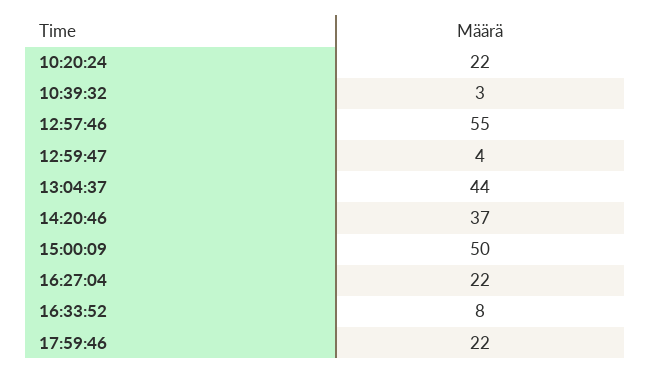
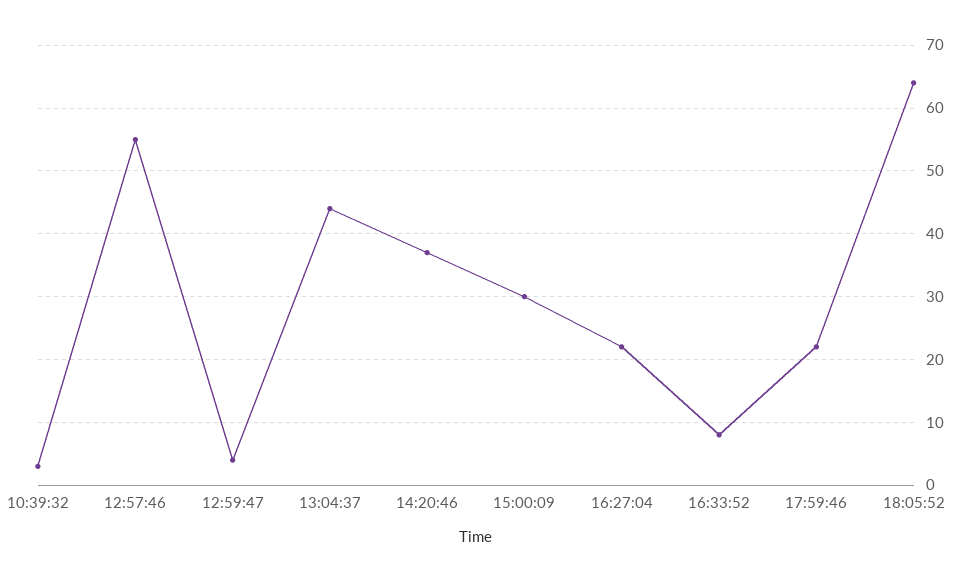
10:20:24: 22 -> none
15:00:09: 50 -> 30
18:05:52: none -> 64

